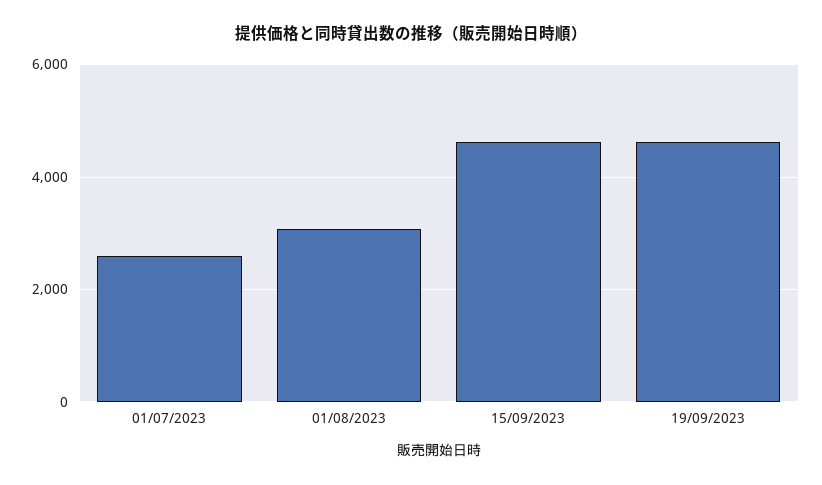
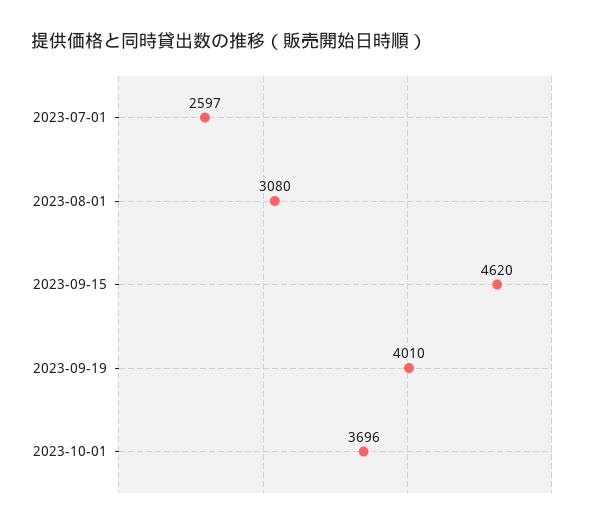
19/09/2023: 4600 -> 4010
2023-10-01: none -> 3696

